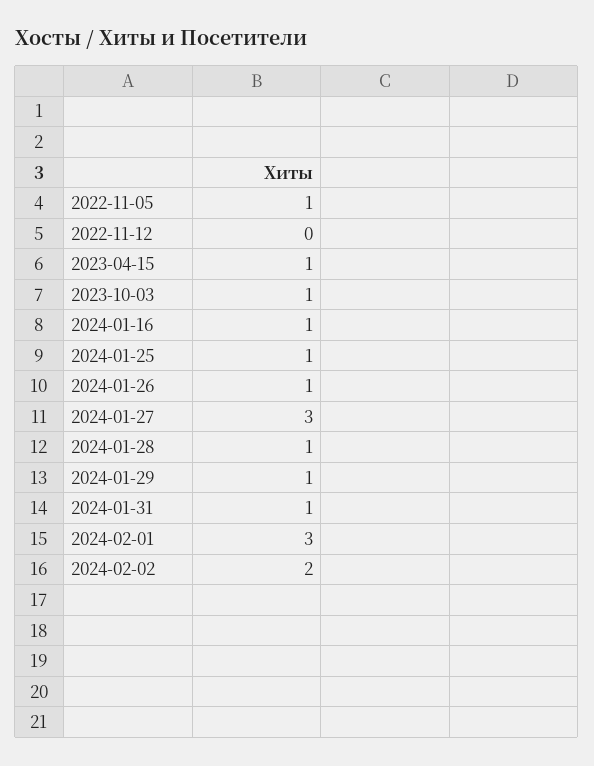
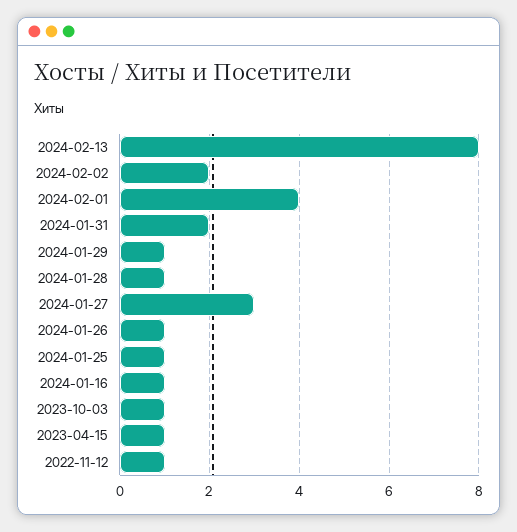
2022-11-05: 1 -> none
2022-11-12: 0 -> 1
2024-01-31: 1 -> 2
2024-02-01: 3 -> 4
2024-02-13: none -> 8

